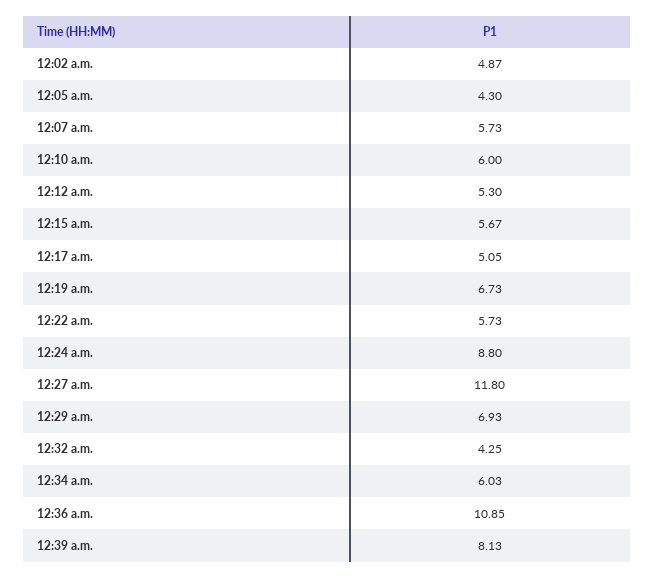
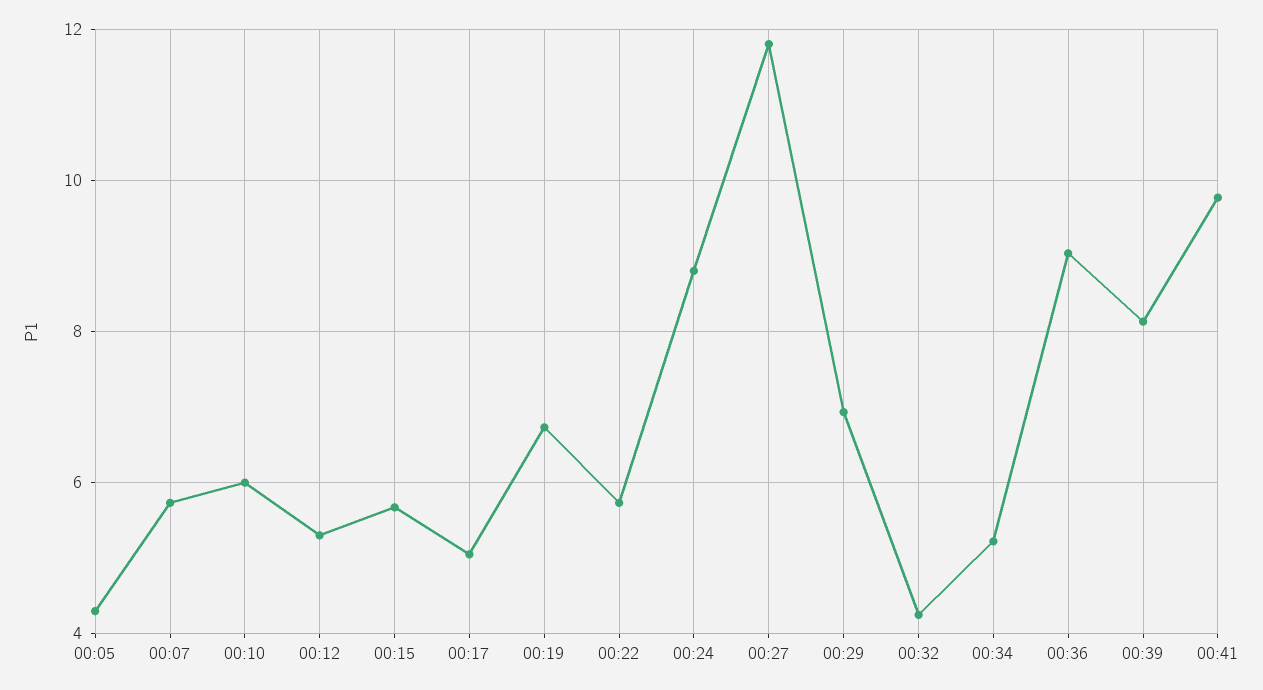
12:02 a.m.: 4.87 -> none
12:34 a.m.: 6.03 -> 5.2
12:36 a.m.: 10.85 -> 9
00:41: none -> 9.8

